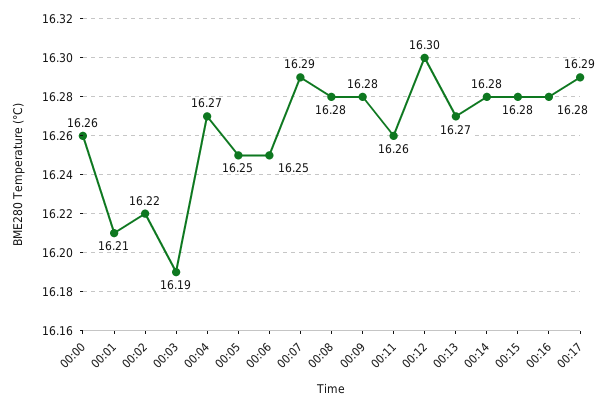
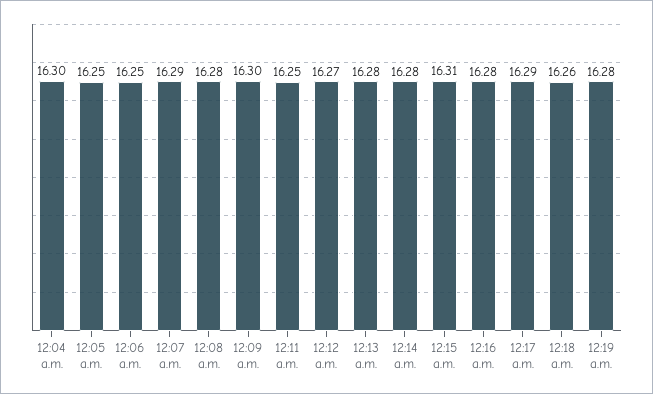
00:00: 16.26 -> none
00:01: 16.21 -> none
00:02: 16.22 -> none
00:03: 16.19 -> none
00:04: 16.27 -> 16.3
00:09: 16.28 -> 16.3
00:11: 16.26 -> 16.25
00:12: 16.3 -> 16.27
00:13: 16.27 -> 16.28
00:15: 16.28 -> 16.31
12:18 a.m.: none -> 16.26
12:19 a.m.: none -> 16.28

